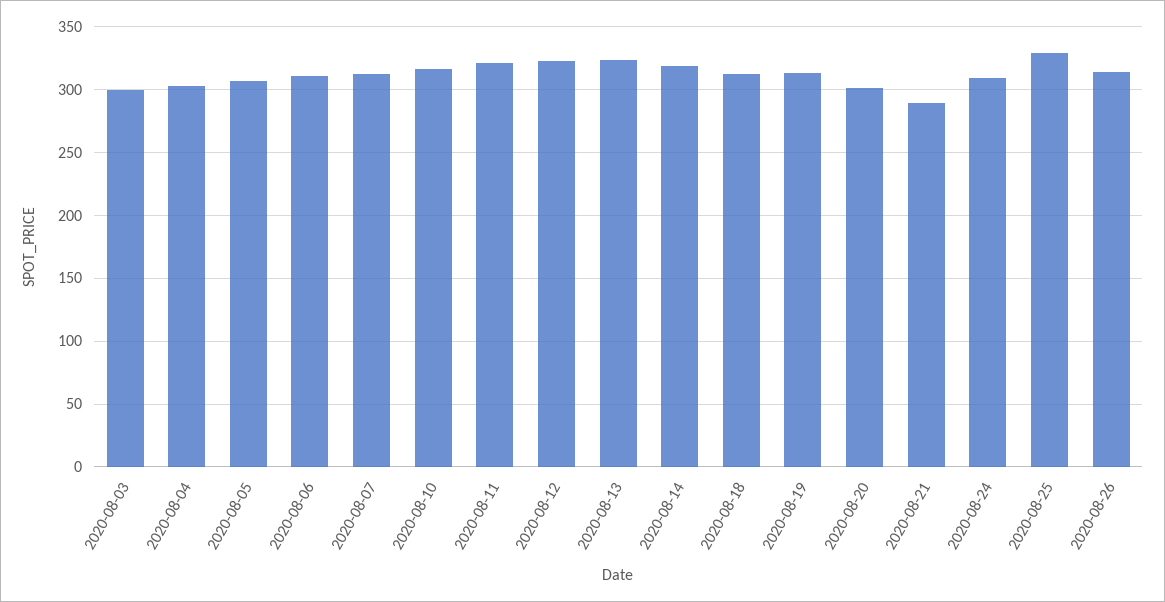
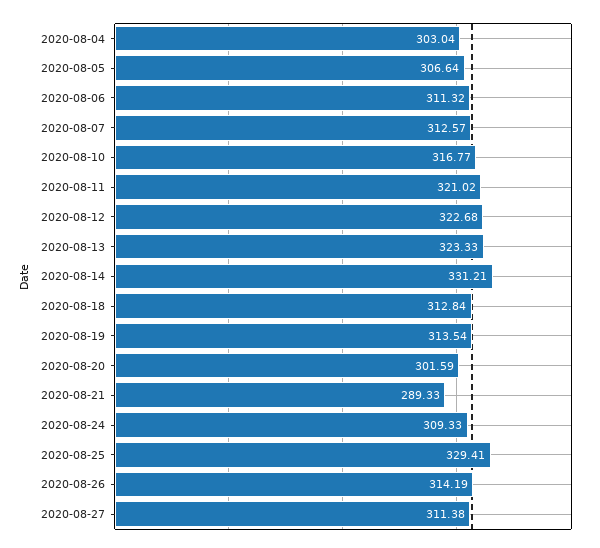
2020-08-03: 300 -> none
2020-08-14: 320 -> 331.21
2020-08-27: none -> 311.38

